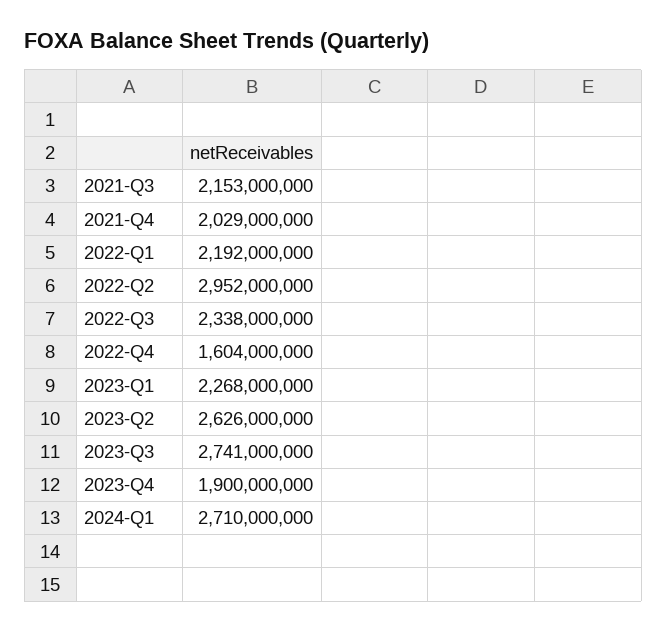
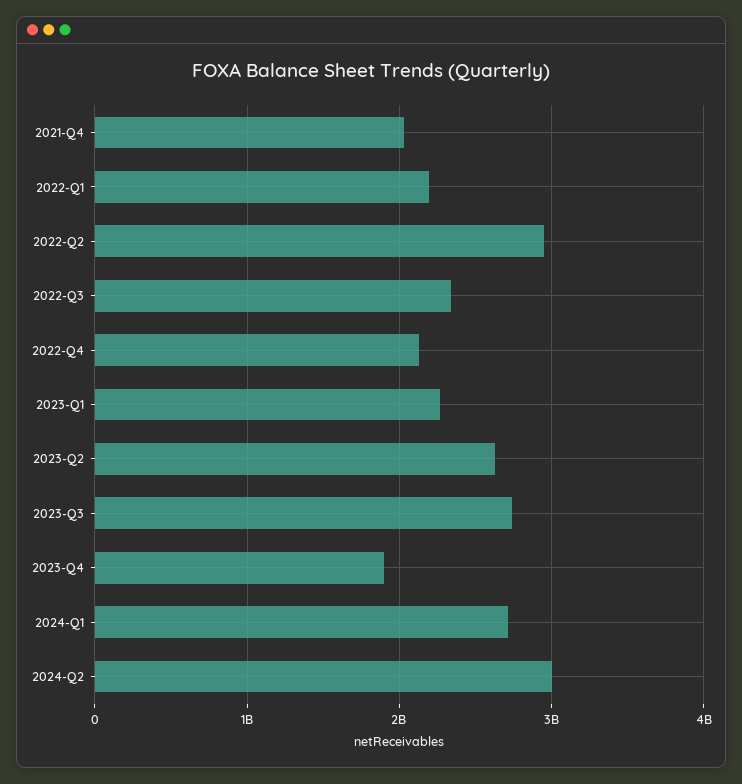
2021-Q3: 2153000000 -> none
2022-Q4: 1604000000 -> 2100000000
2024-Q2: none -> 3000000000

